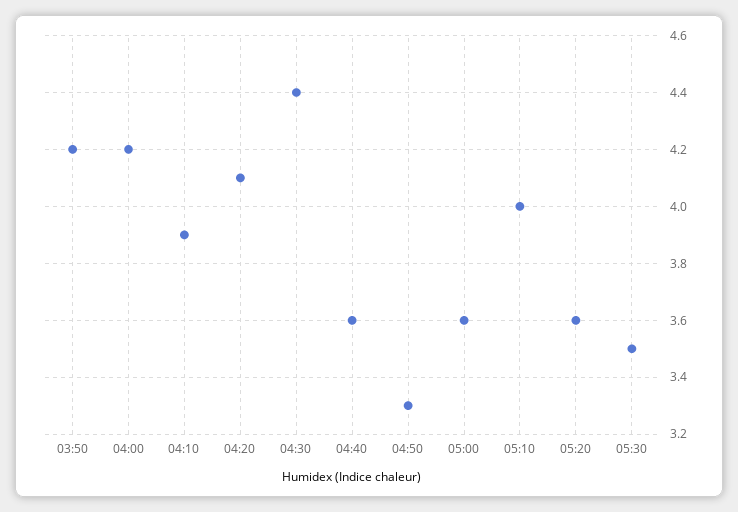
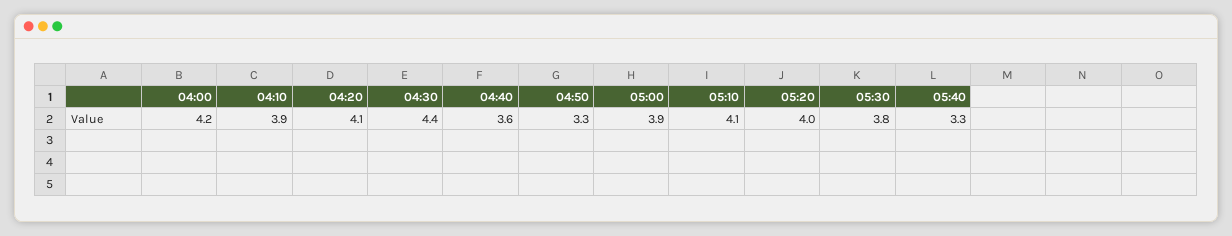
03:50: 4.2 -> none
05:00: 3.6 -> 3.9
05:10: 4 -> 4.1
05:20: 3.6 -> 4
05:30: 3.5 -> 3.8
05:40: none -> 3.3

